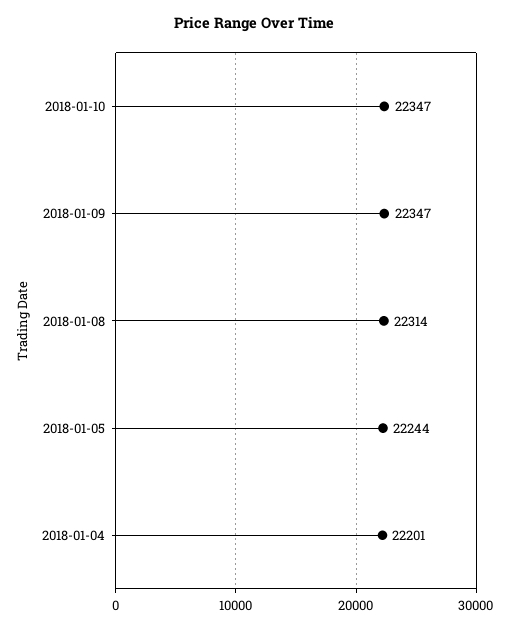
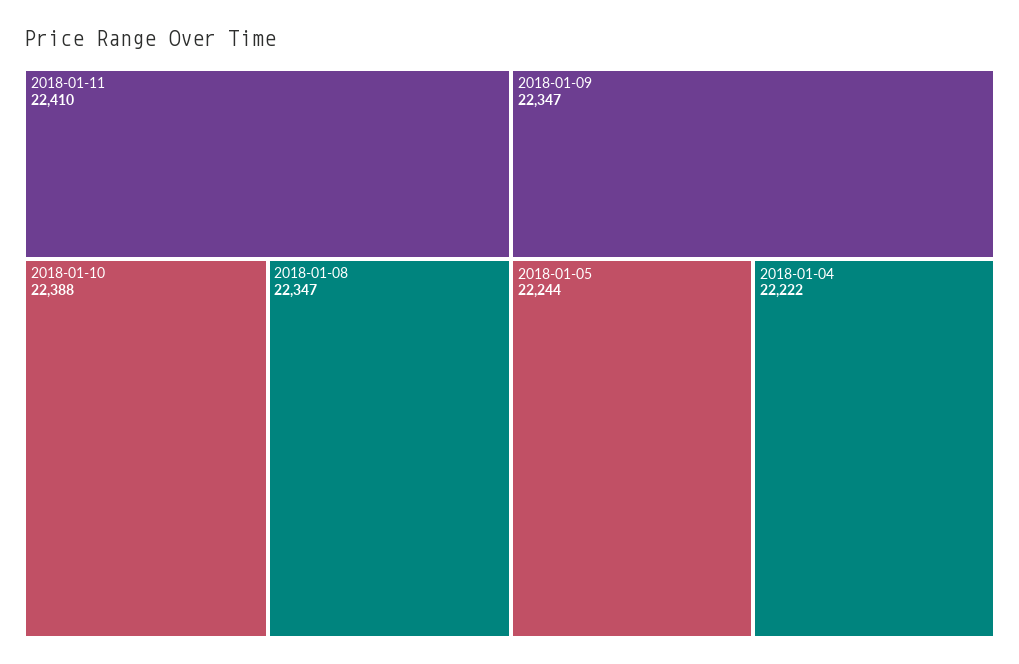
2018-01-10: 22347 -> 22388
2018-01-08: 22314 -> 22347
2018-01-04: 22201 -> 22222
2018-01-11: none -> 22410

